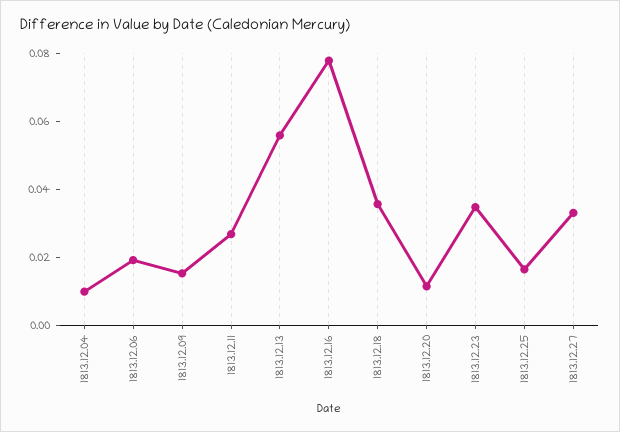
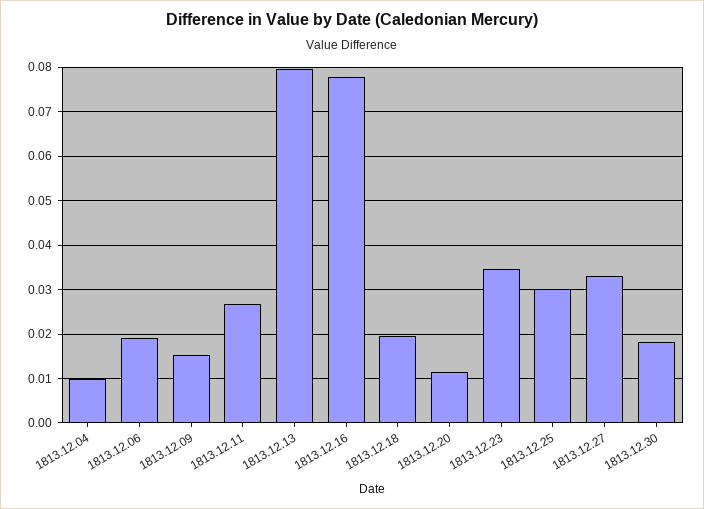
1813.12.13: 0.055 -> 0.08
1813.12.18: 0.035 -> 0.02
1813.12.25: 0.015 -> 0.03
1813.12.30: none -> 0.018

